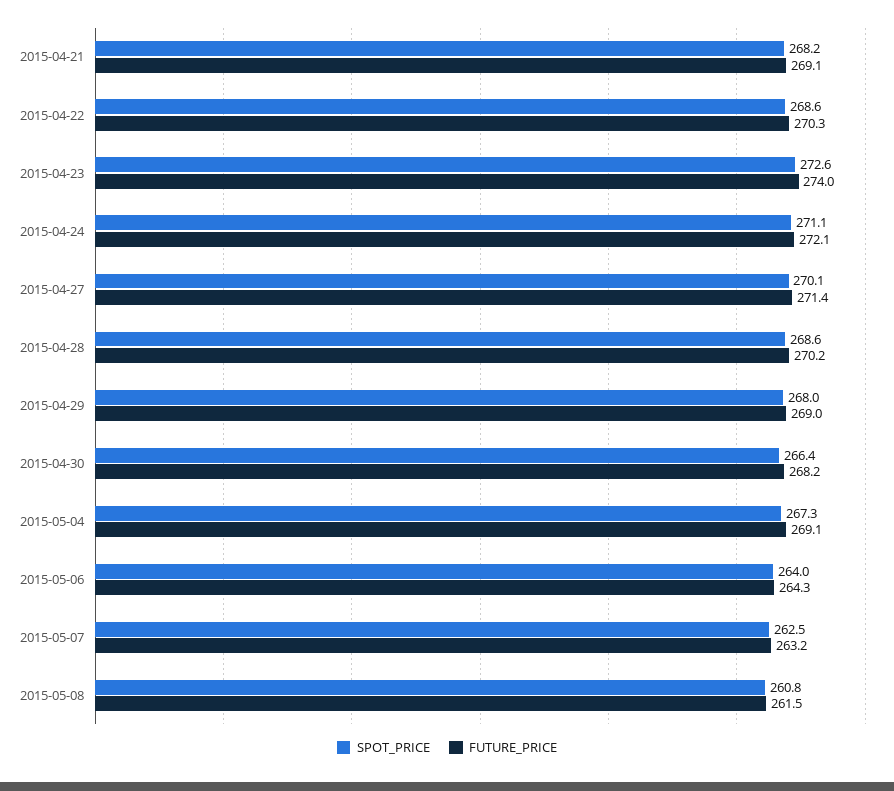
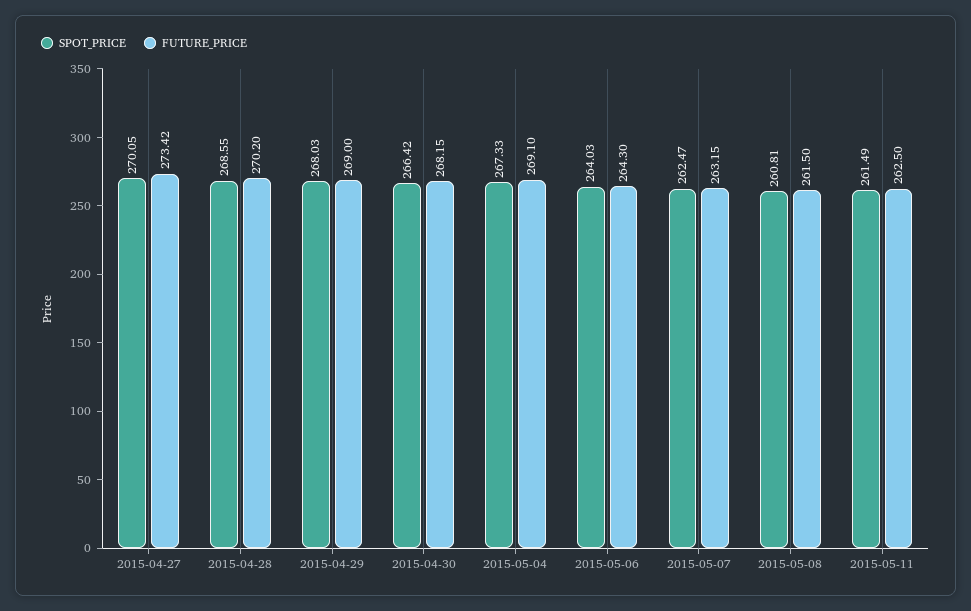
SPOT_PRICE, 2015-04-21: 268.2 -> none
FUTURE_PRICE, 2015-04-21: 269.1 -> none
SPOT_PRICE, 2015-04-22: 268.6 -> none
FUTURE_PRICE, 2015-04-22: 270.3 -> none
SPOT_PRICE, 2015-04-23: 272.6 -> none
FUTURE_PRICE, 2015-04-23: 274 -> none
SPOT_PRICE, 2015-04-24: 271.1 -> none
FUTURE_PRICE, 2015-04-24: 272.1 -> none
FUTURE_PRICE, 2015-04-27: 271.4 -> 273.42
SPOT_PRICE, 2015-05-11: none -> 261.49
FUTURE_PRICE, 2015-05-11: none -> 262.5

